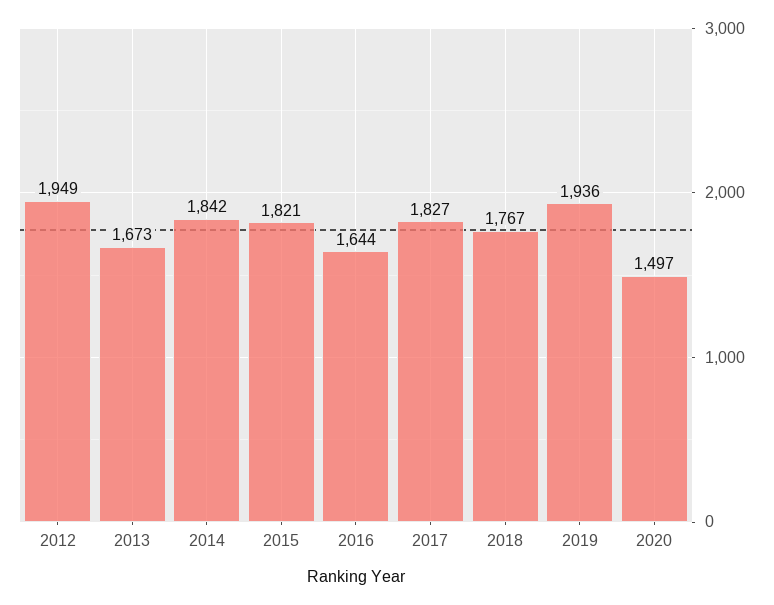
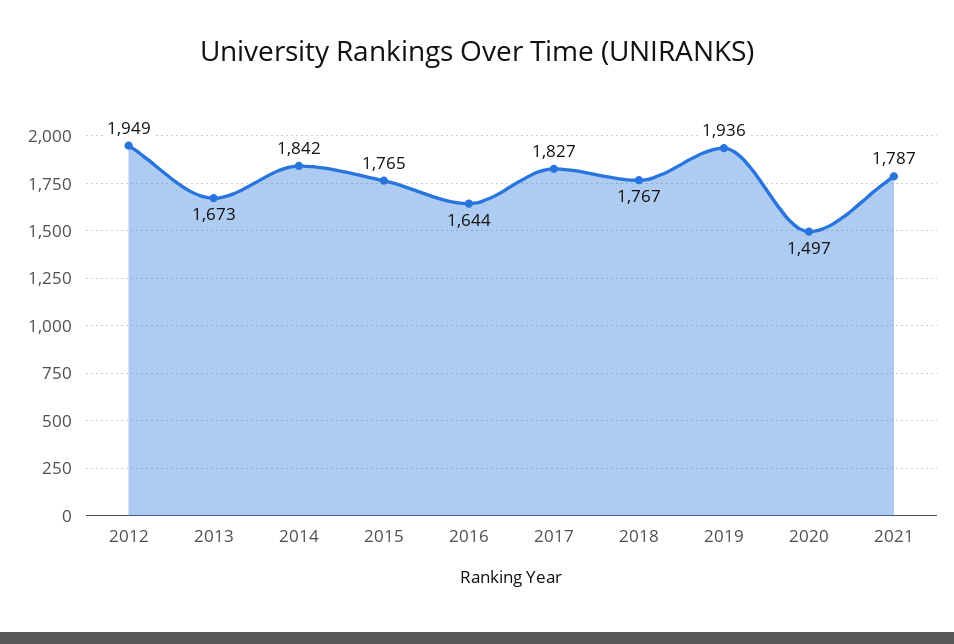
2015: 1821 -> 1765
2021: none -> 1787

